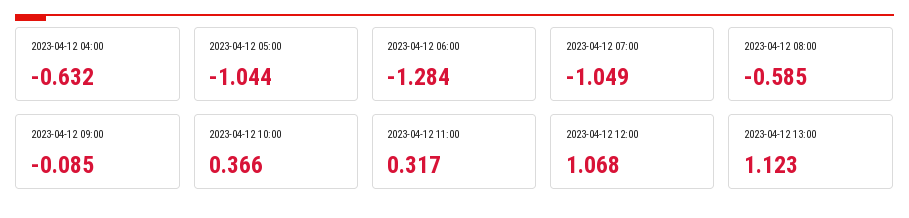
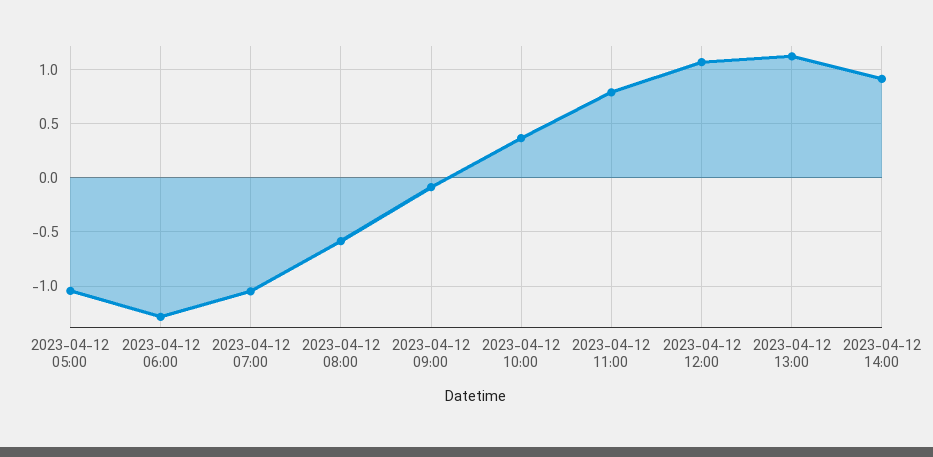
2023-04-12 04:00: -0.632 -> none
2023-04-12 11:00: 0.317 -> 0.8
2023-04-12 14:00: none -> 0.9

